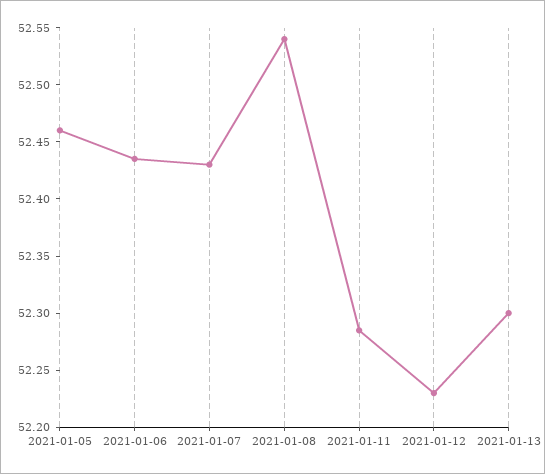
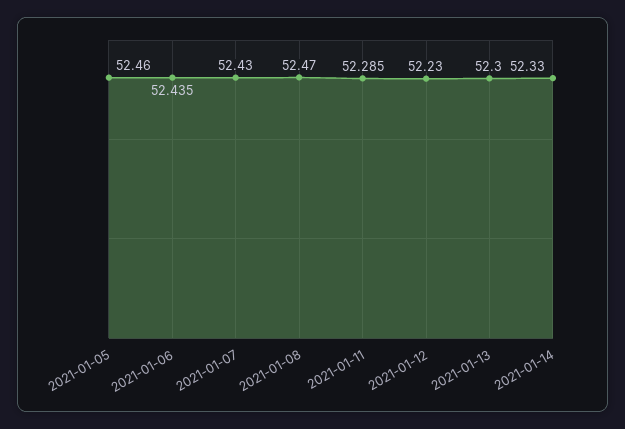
2021-01-08: 52.54 -> 52.47
2021-01-14: none -> 52.33

